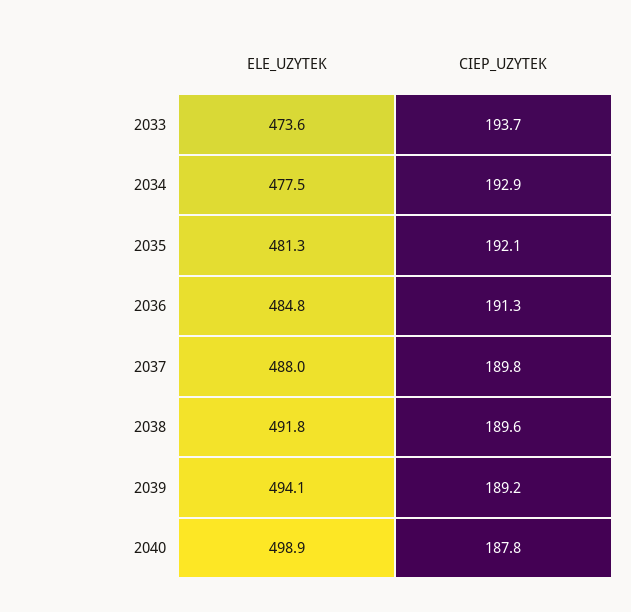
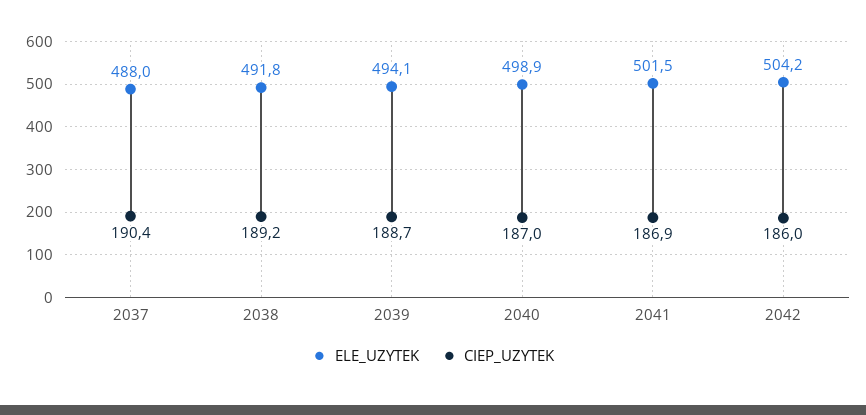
ELE_UZYTEK, 2033: 473.6 -> none
CIEP_UZYTEK, 2033: 193.7 -> none
ELE_UZYTEK, 2034: 477.5 -> none
CIEP_UZYTEK, 2034: 192.9 -> none
ELE_UZYTEK, 2035: 481.3 -> none
CIEP_UZYTEK, 2035: 192.1 -> none
ELE_UZYTEK, 2036: 484.8 -> none
CIEP_UZYTEK, 2036: 191.3 -> none
CIEP_UZYTEK, 2037: 189.8 -> 190.4
CIEP_UZYTEK, 2038: 189.6 -> 189.2
CIEP_UZYTEK, 2039: 189.2 -> 188.7
CIEP_UZYTEK, 2040: 187.8 -> 187
ELE_UZYTEK, 2041: none -> 501.5
CIEP_UZYTEK, 2041: none -> 186.9
ELE_UZYTEK, 2042: none -> 504.2
CIEP_UZYTEK, 2042: none -> 186

